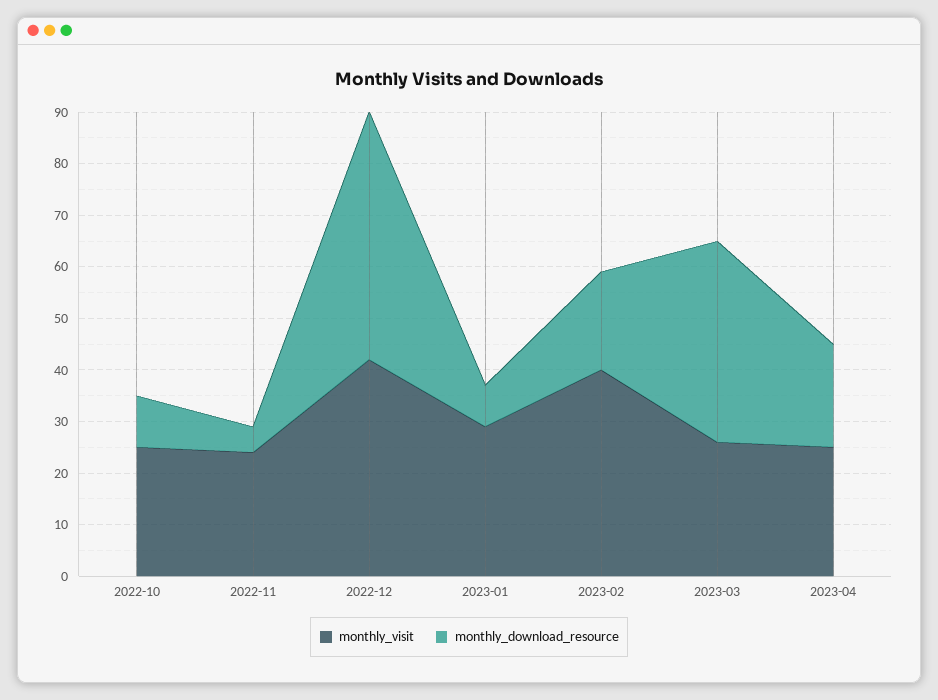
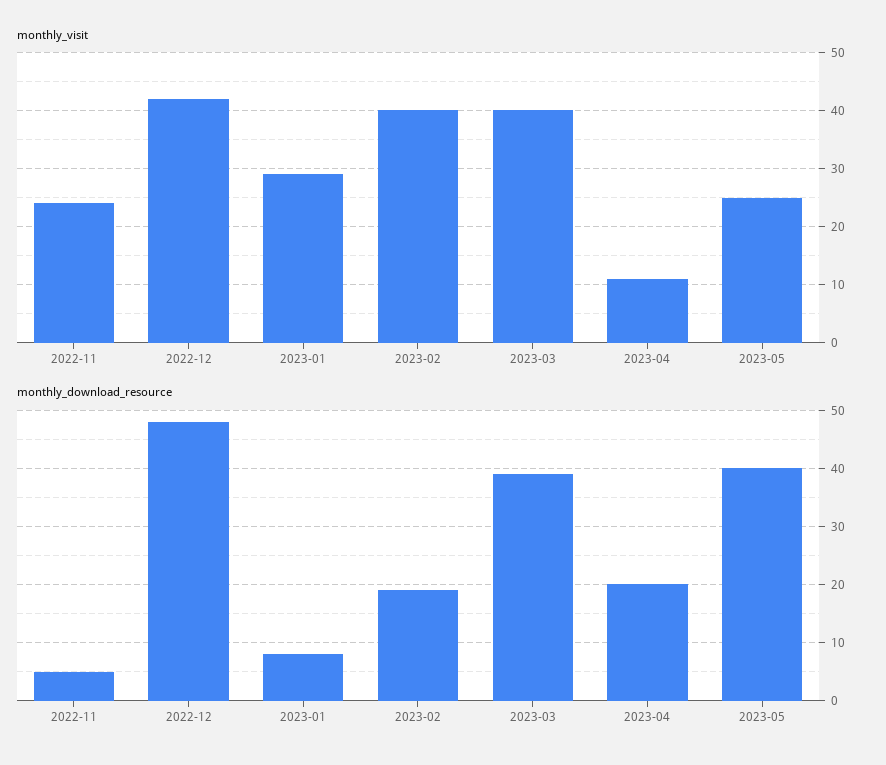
monthly_visit, 2022-10: 25 -> none
monthly_download_resource, 2022-10: 10 -> none
monthly_visit, 2023-03: 25 -> 40
monthly_visit, 2023-04: 25 -> 10
monthly_visit, 2023-05: none -> 25
monthly_download_resource, 2023-05: none -> 40

